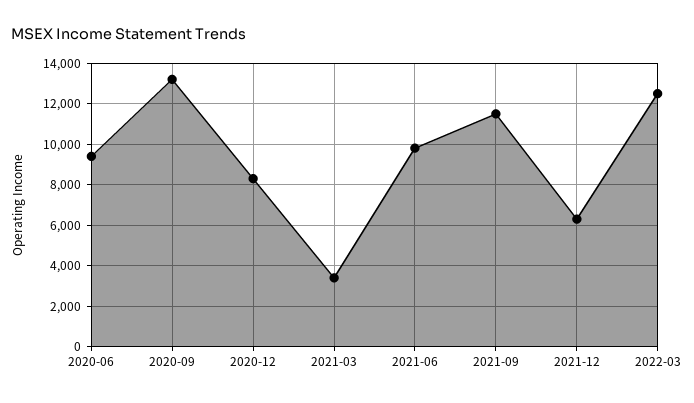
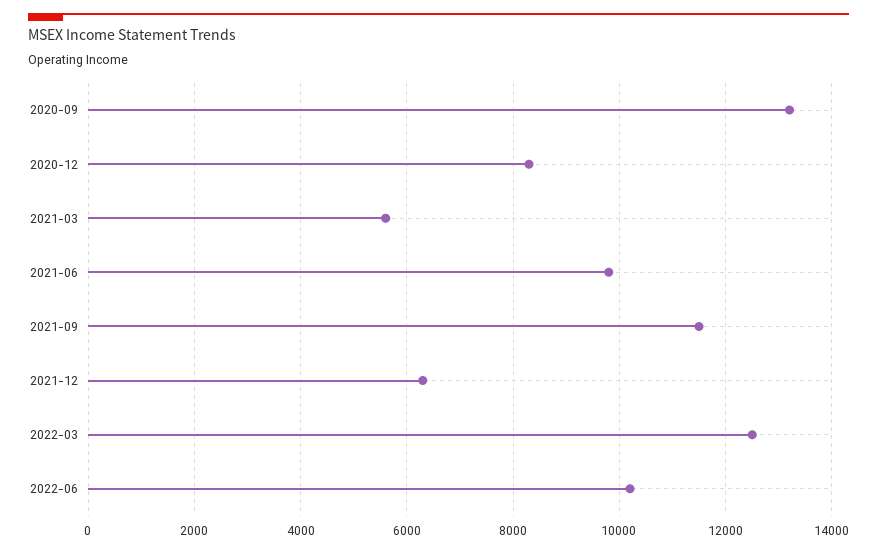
2020-06: 9500 -> none
2021-03: 3500 -> 5600
2022-06: none -> 10200

